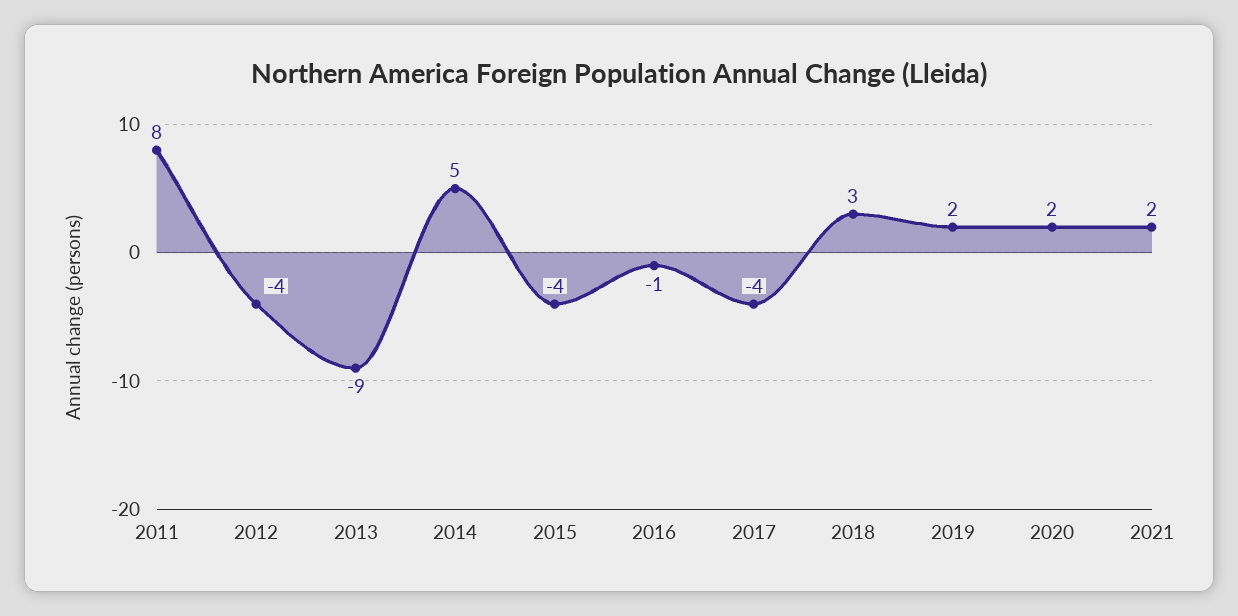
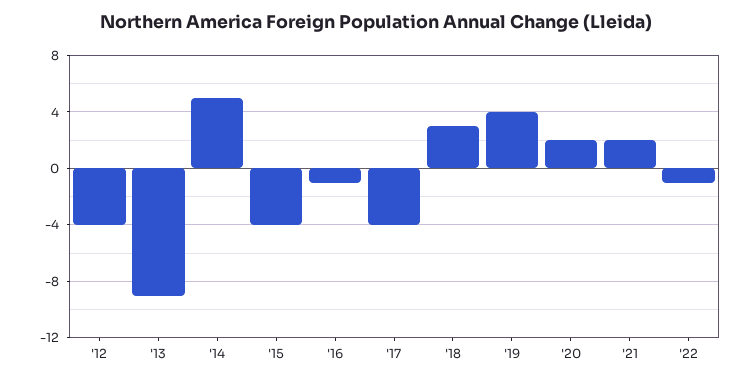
2011: 8 -> none
2019: 2 -> 4
'22: none -> -1

